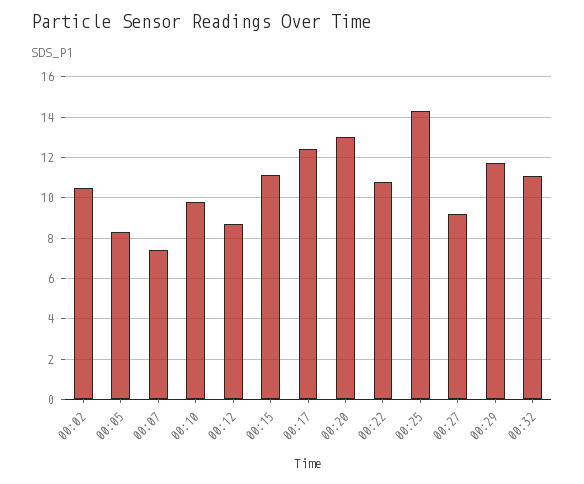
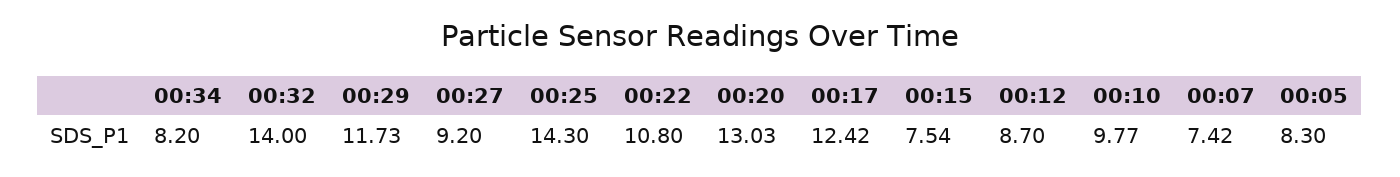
00:02: 10.5 -> none
00:15: 11 -> 7.54
00:32: 11 -> 14
00:34: none -> 8.2

